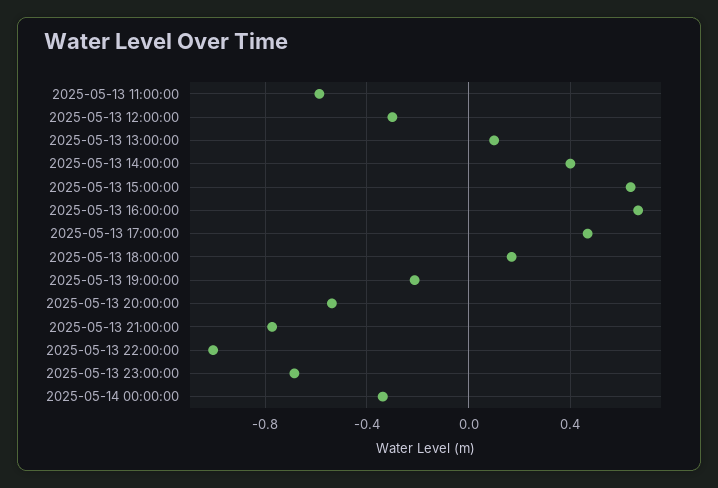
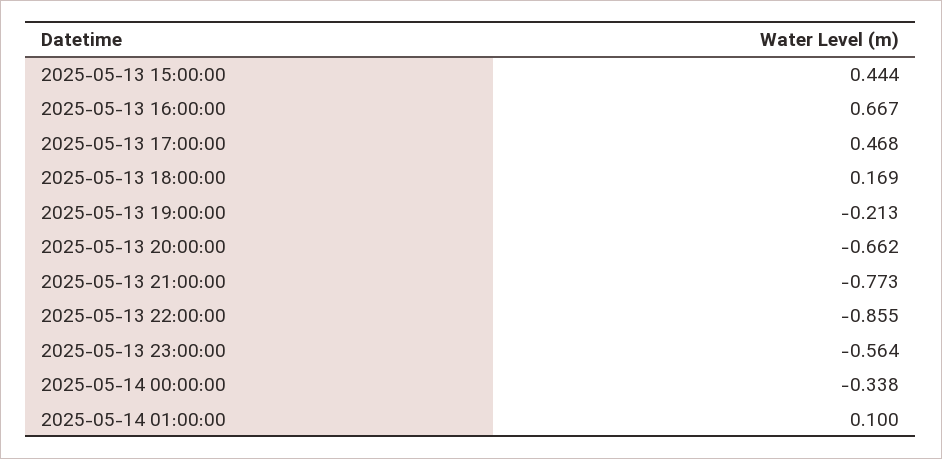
2025-05-13 11:00:00: -0.6 -> none
2025-05-13 12:00:00: -0.3 -> none
2025-05-13 13:00:00: 0.1 -> none
2025-05-13 14:00:00: 0.4 -> none
2025-05-13 15:00:00: 0.65 -> 0.444
2025-05-13 20:00:00: -0.55 -> -0.662
2025-05-13 22:00:00: -1 -> -0.855
2025-05-13 23:00:00: -0.7 -> -0.564
2025-05-14 01:00:00: none -> 0.1

